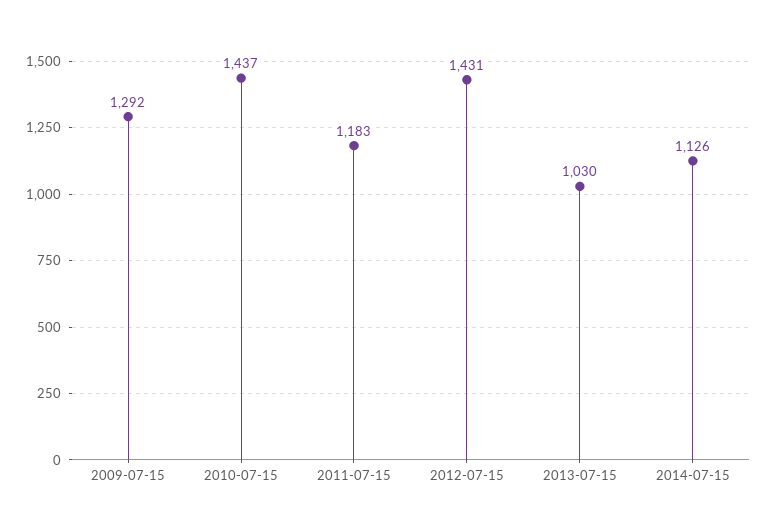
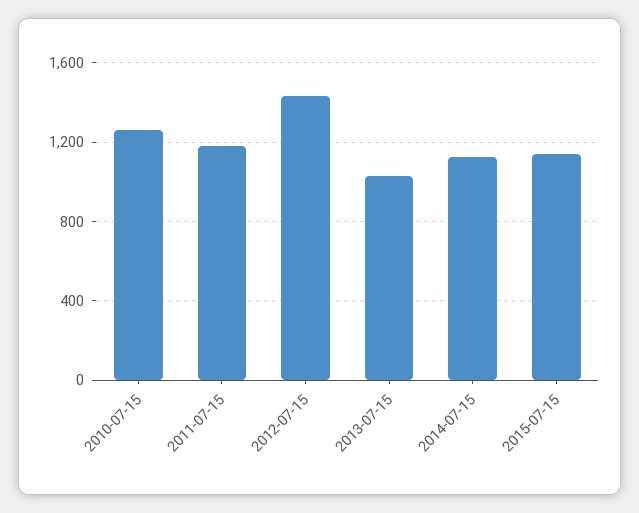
2009-07-15: 1292 -> none
2010-07-15: 1437 -> 1250
2015-07-15: none -> 1150

